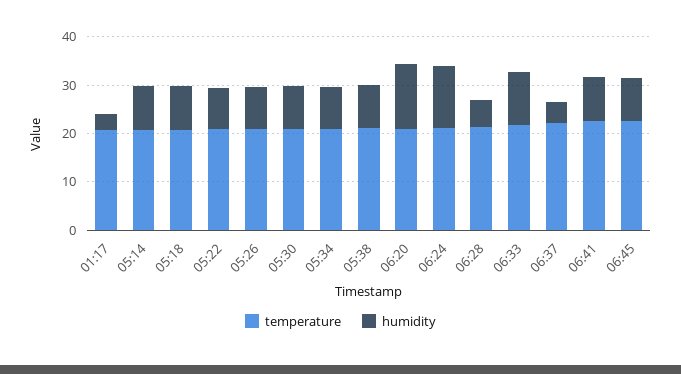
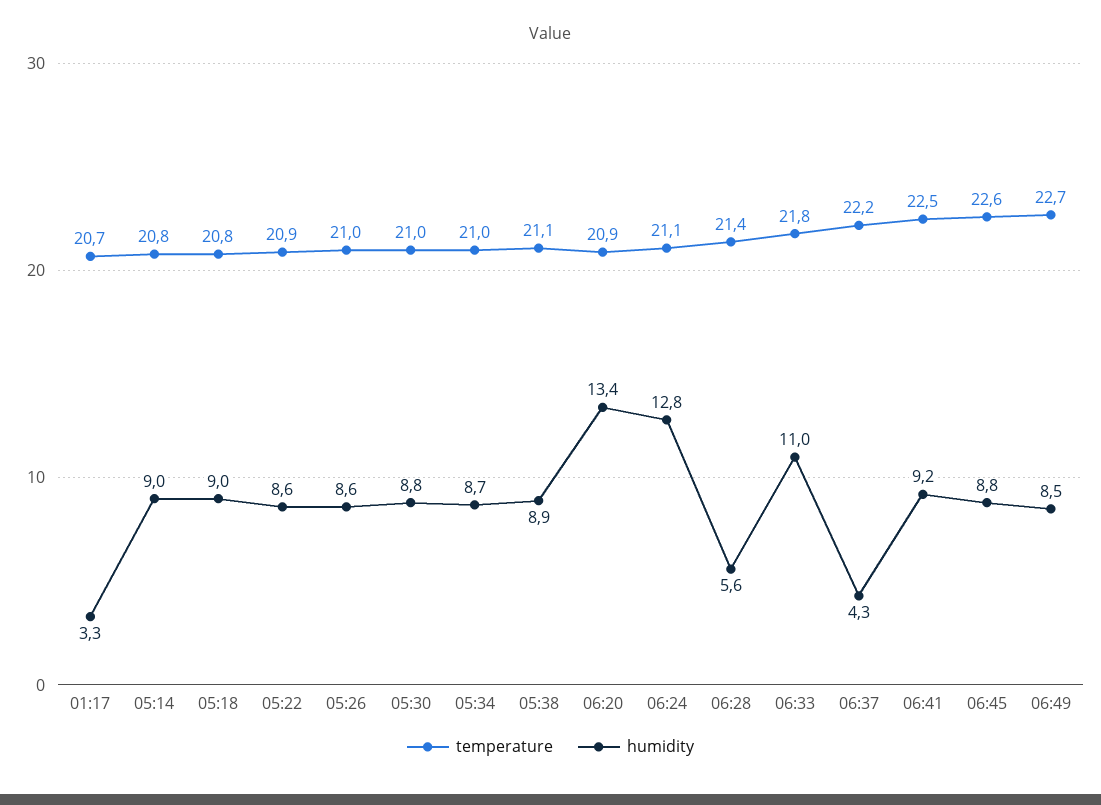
temperature, 06:49: none -> 22.7
humidity, 06:49: none -> 8.5

